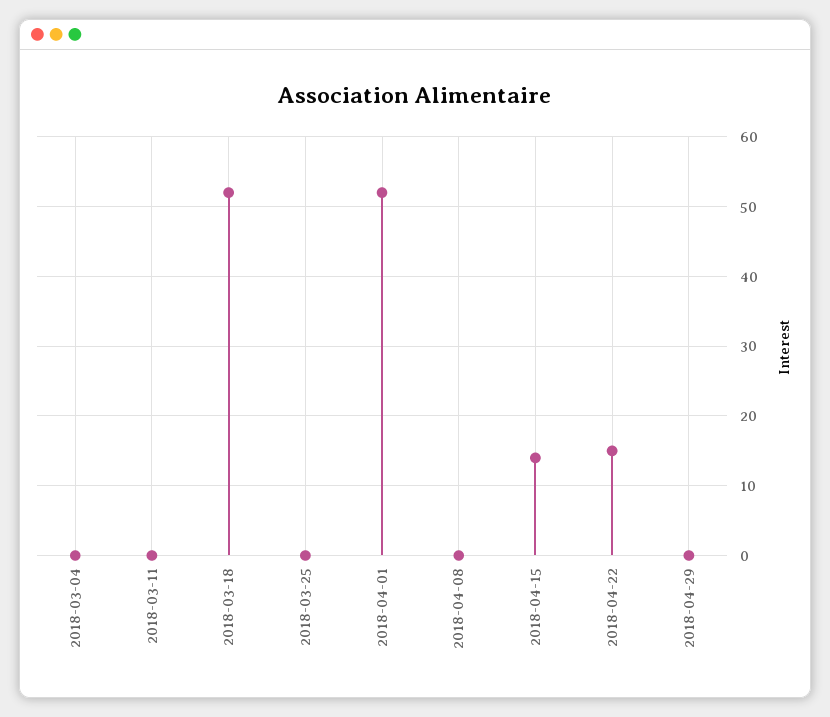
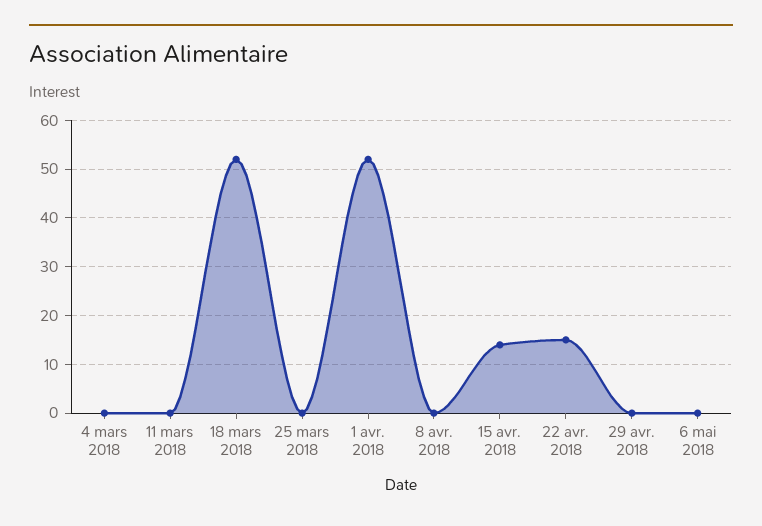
6 mai 2018: none -> 0

